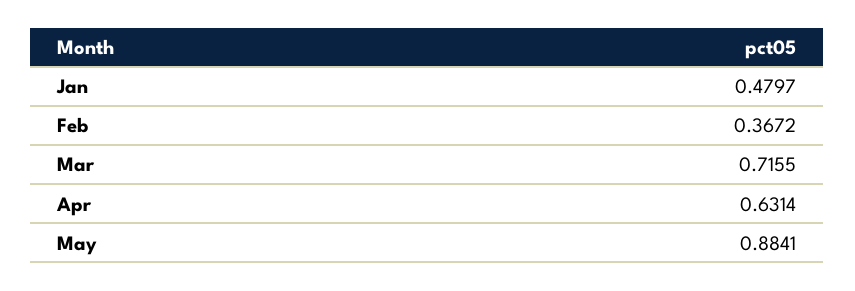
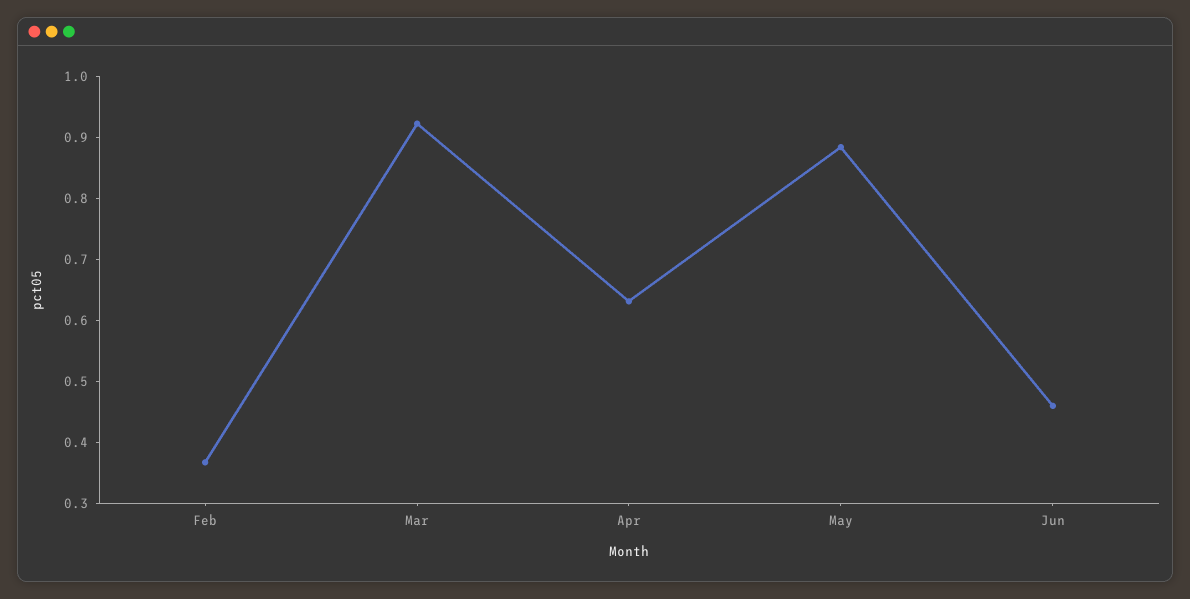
Jan: 0.4797 -> none
Mar: 0.7155 -> 0.92
Jun: none -> 0.46

